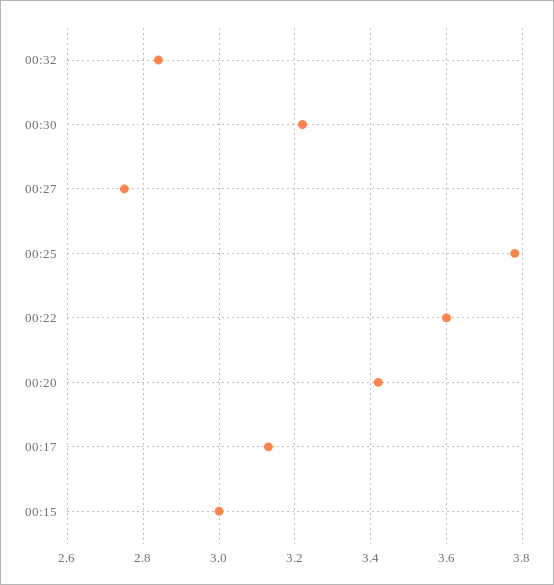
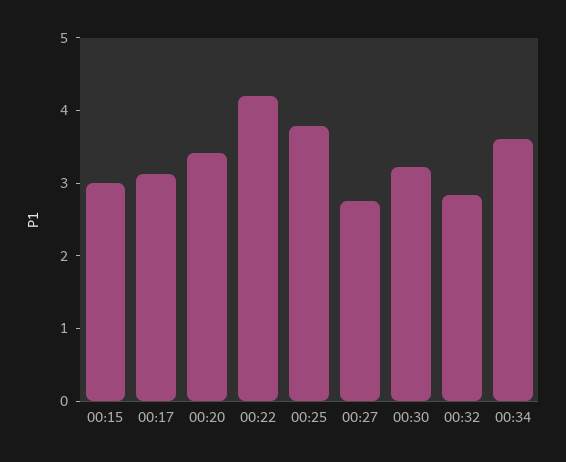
00:22: 3.6 -> 4.2
00:34: none -> 3.6

